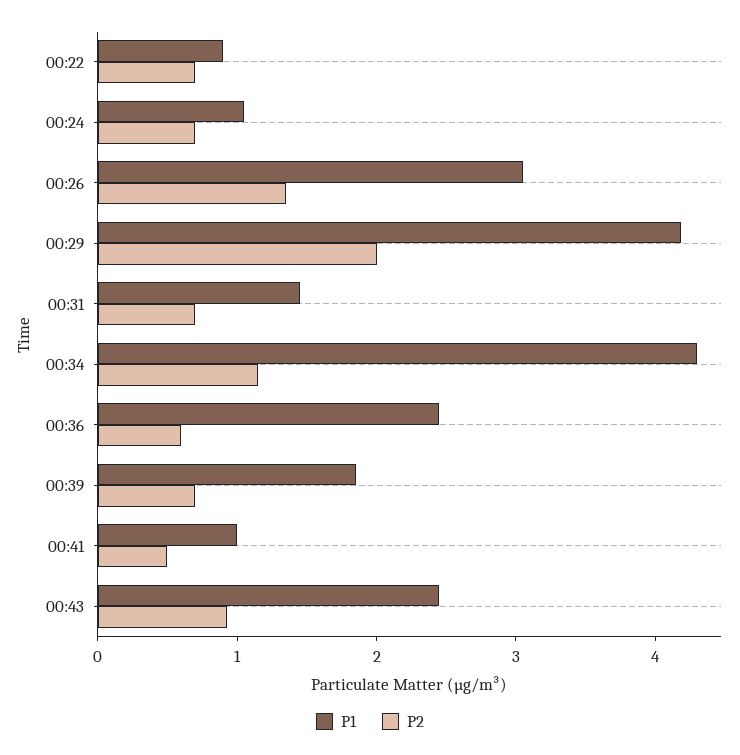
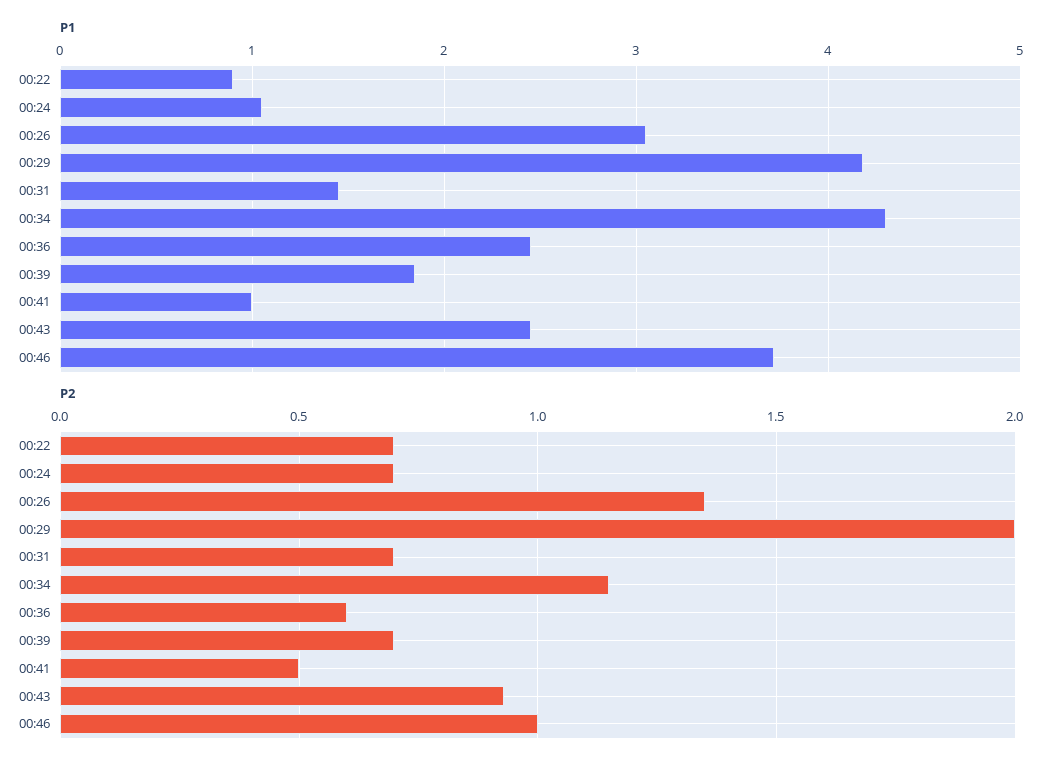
P1, 00:46: none -> 3.7
P2, 00:46: none -> 1

